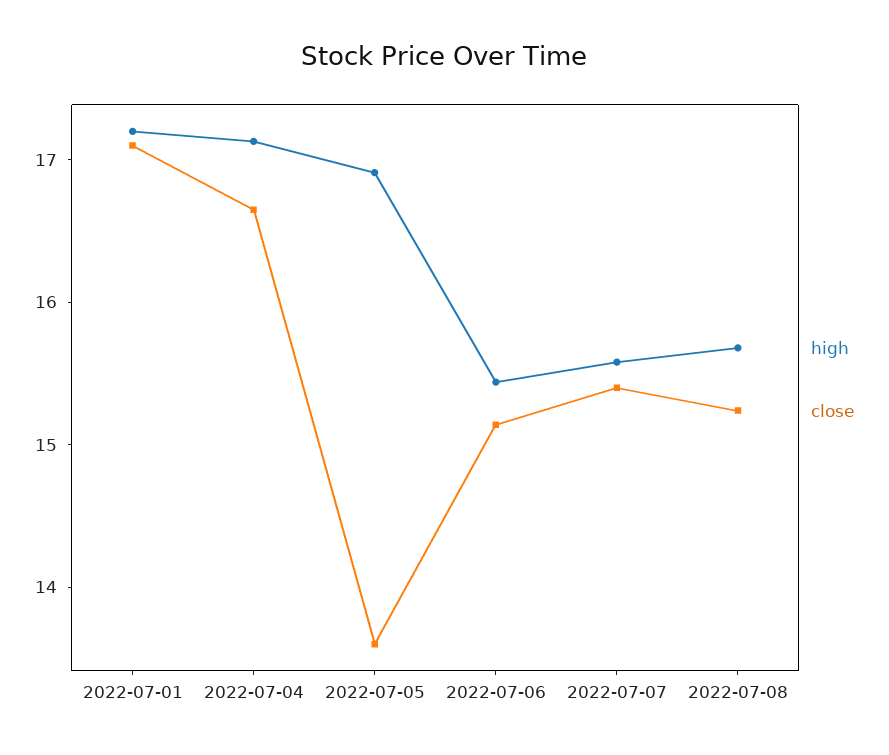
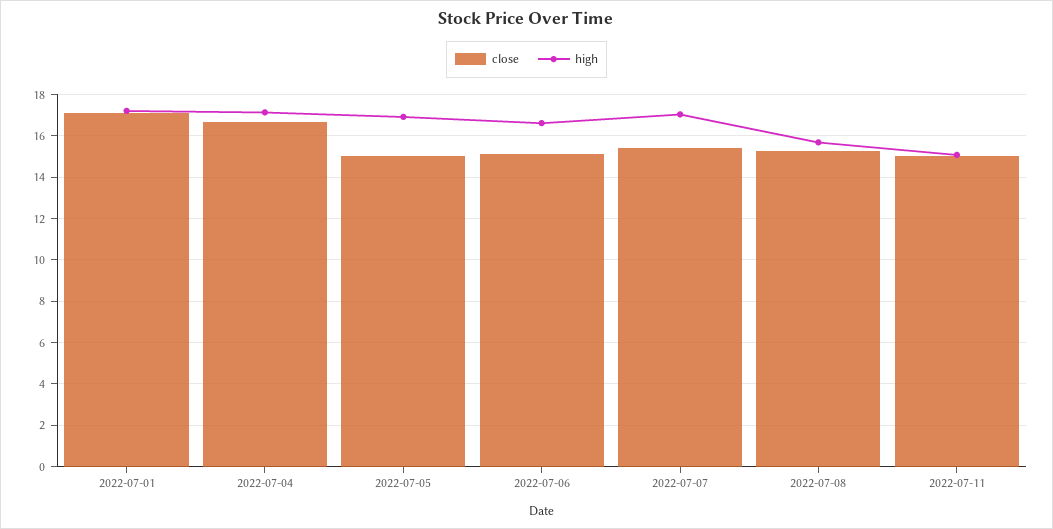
close, 2022-07-05: 13.6 -> 15
high, 2022-07-06: 15.4 -> 16.5
high, 2022-07-07: 15.6 -> 17
close, 2022-07-11: none -> 15
high, 2022-07-11: none -> 15

